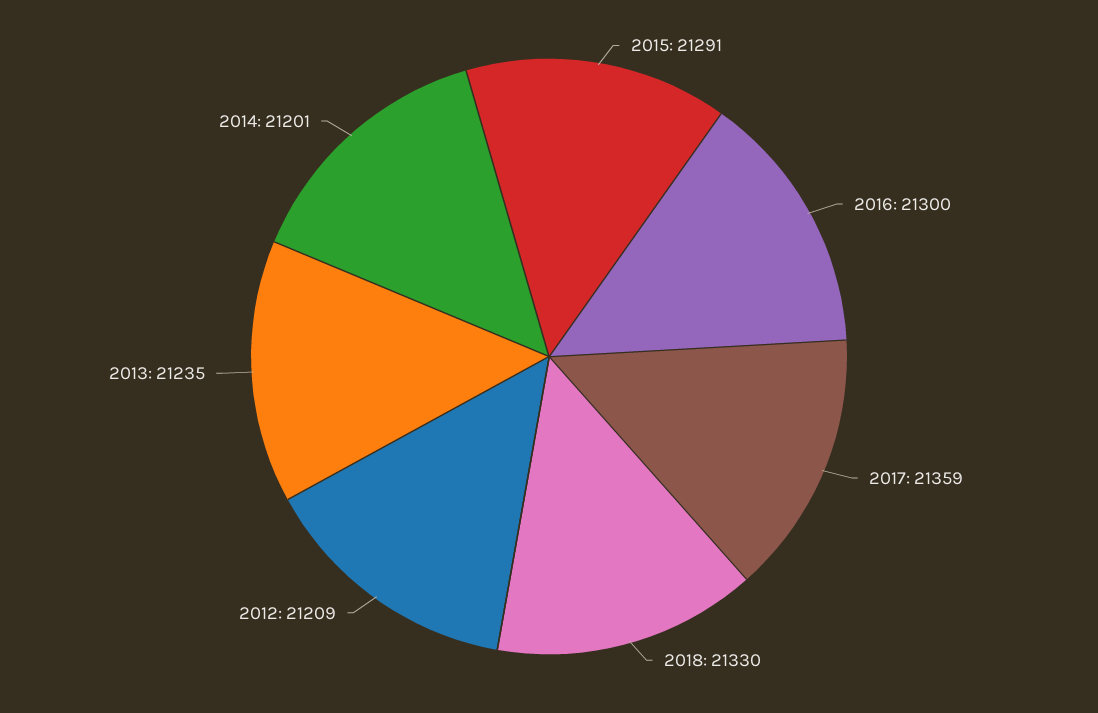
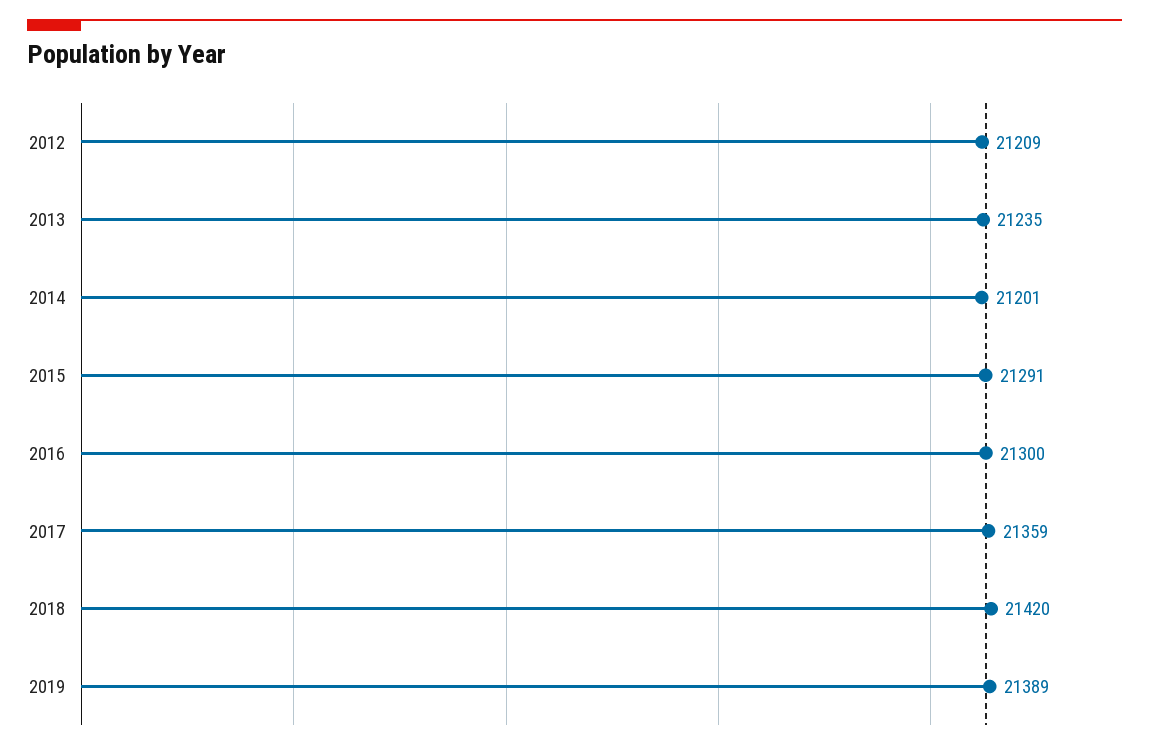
2018: 21330 -> 21420
2019: none -> 21389

